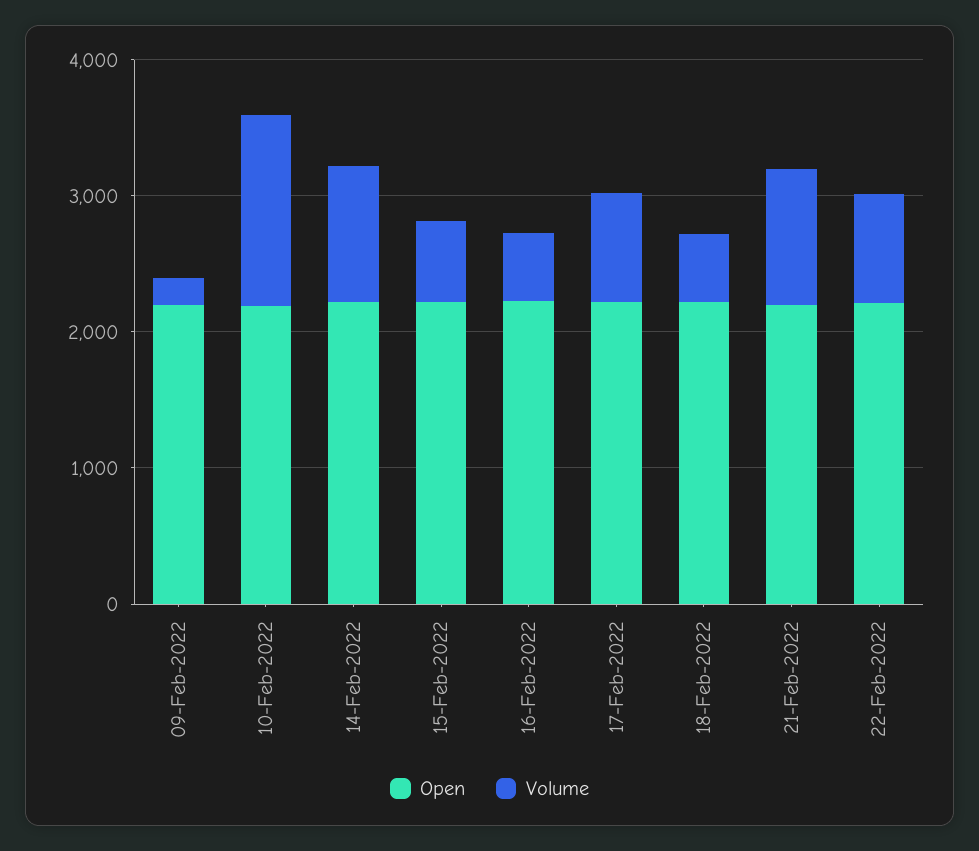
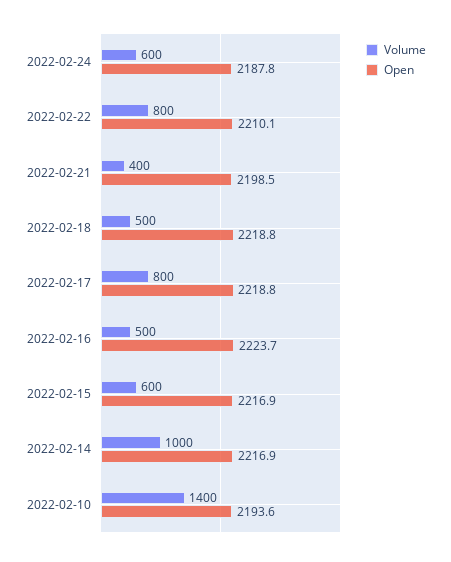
Open, 09-Feb-2022: 2200 -> none
Volume, 09-Feb-2022: 200 -> none
Volume, 21-Feb-2022: 1000 -> 400
Volume, 2022-02-24: none -> 600
Open, 2022-02-24: none -> 2187.8

